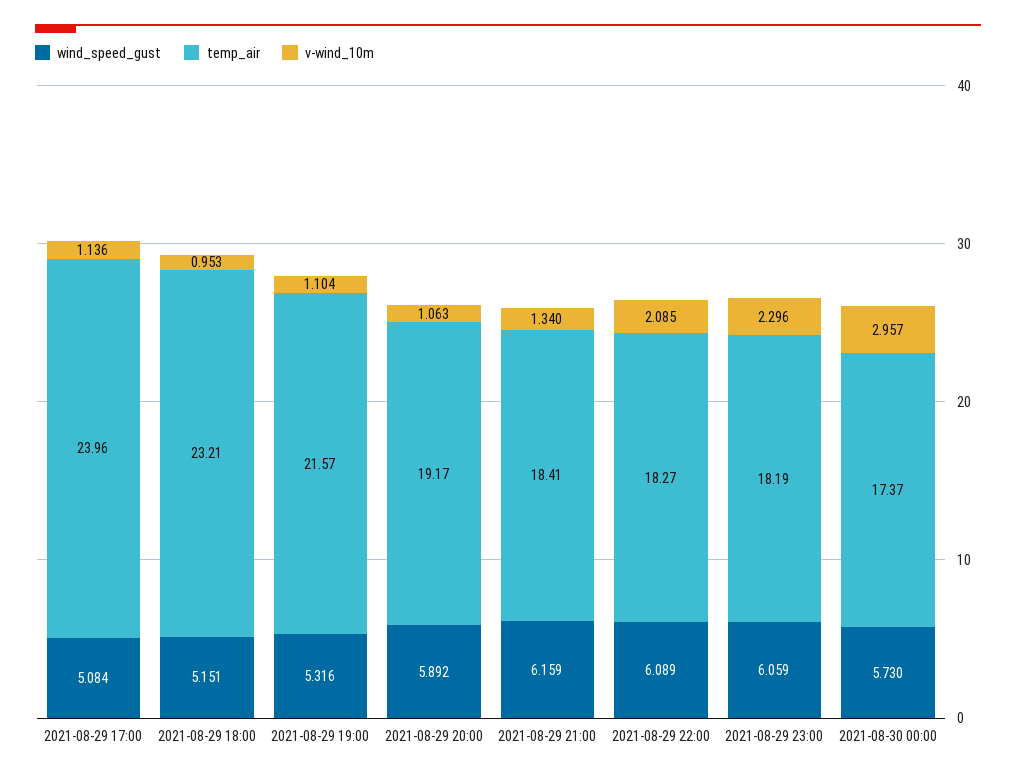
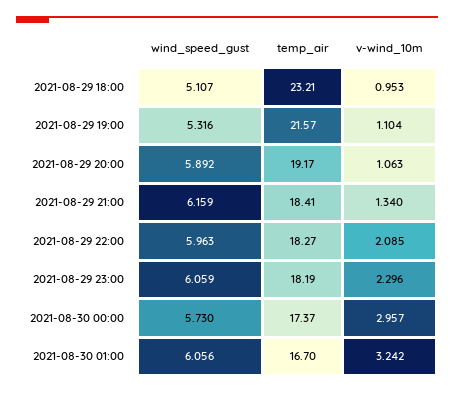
wind_speed_gust, 2021-08-29 17:00: 5.084 -> none
temp_air, 2021-08-29 17:00: 23.96 -> none
v-wind_10m, 2021-08-29 17:00: 1.136 -> none
wind_speed_gust, 2021-08-29 18:00: 5.151 -> 5.107
wind_speed_gust, 2021-08-29 22:00: 6.089 -> 5.963
wind_speed_gust, 2021-08-30 01:00: none -> 6.056
temp_air, 2021-08-30 01:00: none -> 16.7
v-wind_10m, 2021-08-30 01:00: none -> 3.242

